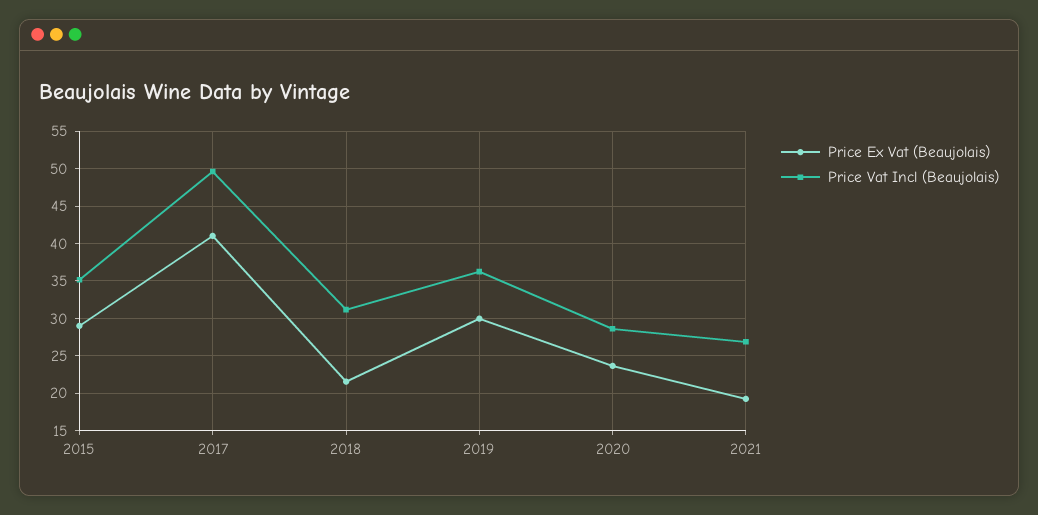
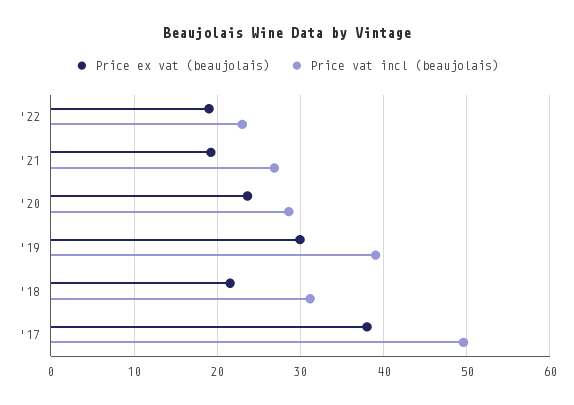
Price Ex Vat (Beaujolais), 2015: 29 -> none
Price Vat Incl (Beaujolais), 2015: 35 -> none
Price Ex Vat (Beaujolais), 2017: 41 -> 38
Price Vat Incl (Beaujolais), 2019: 36 -> 39
Price Ex Vat (Beaujolais), '22: none -> 19
Price Vat Incl (Beaujolais), '22: none -> 23

